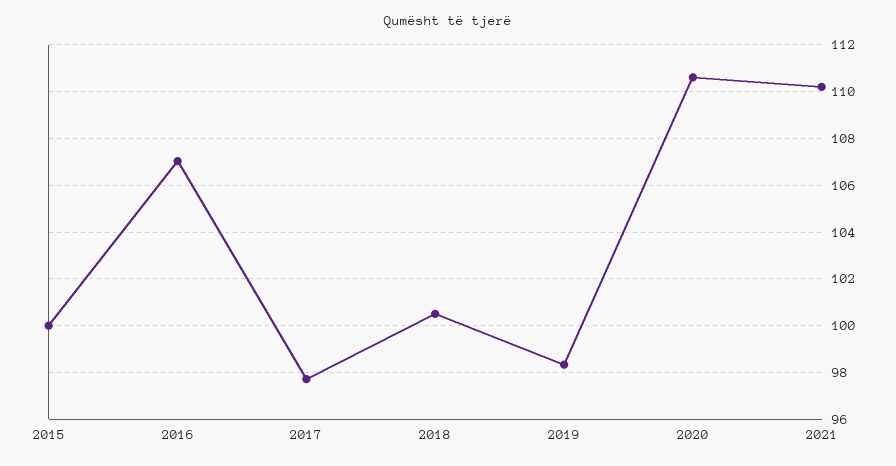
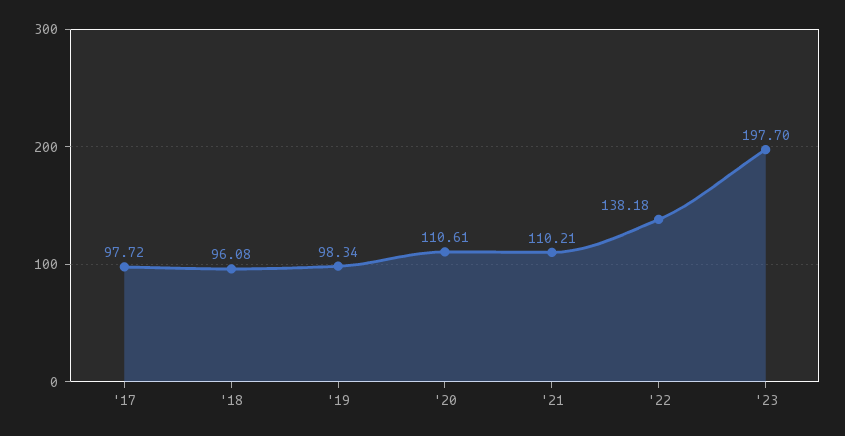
2015: 100 -> none
2016: 107 -> none
2018: 100.5 -> 96.08
'22: none -> 138.18
'23: none -> 197.7

